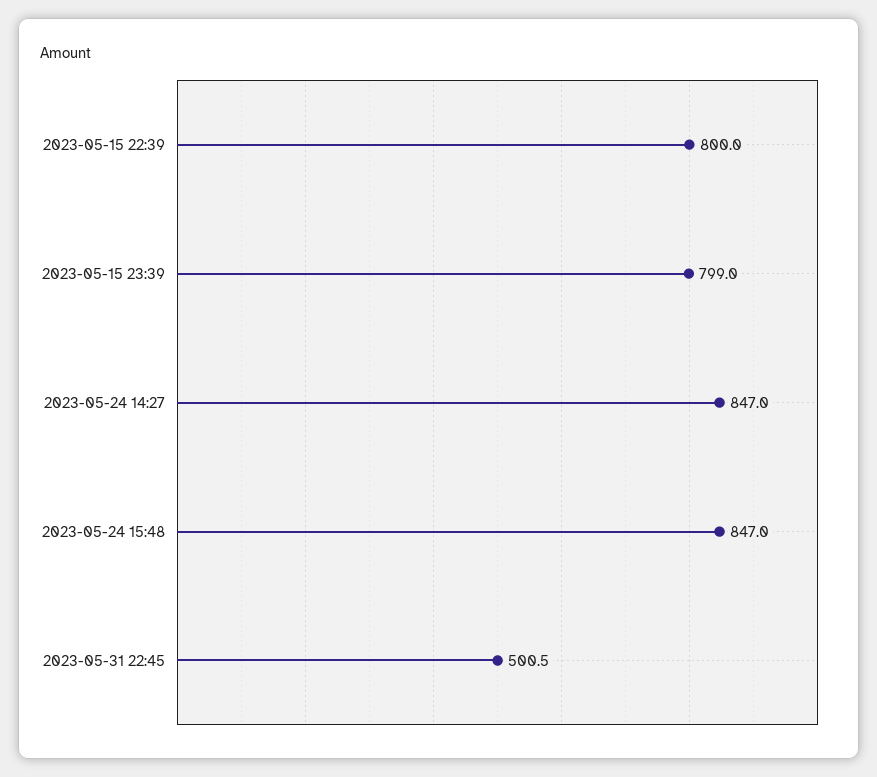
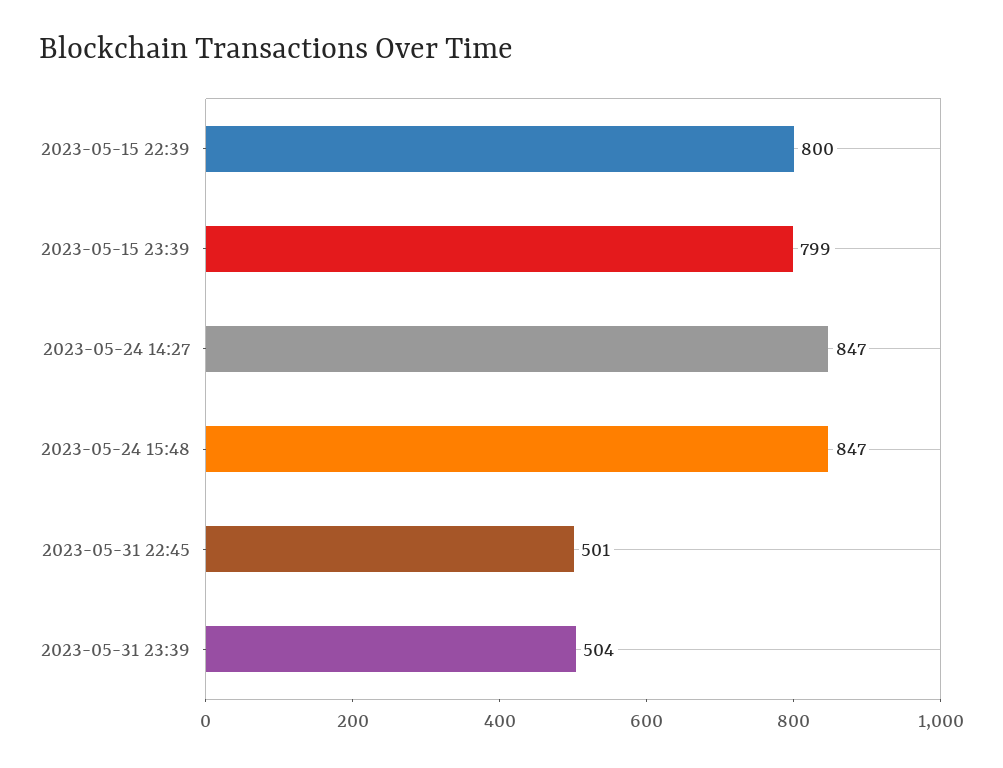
2023-05-31 23:39: none -> 504

